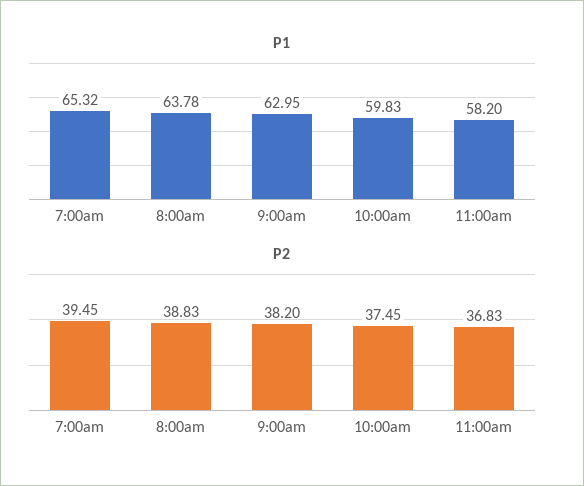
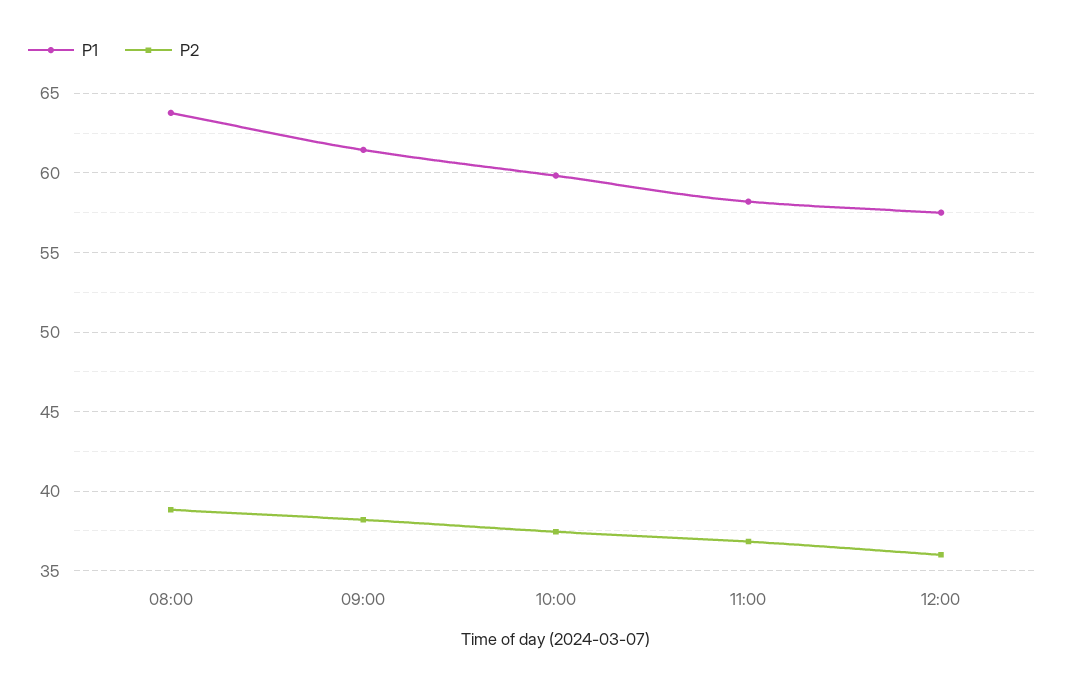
P1, 7:00am: 65.32 -> none
P1, 9:00am: 62.95 -> 61.5
P2, 7:00am: 39.45 -> none
P1, 12:00: none -> 57.5
P2, 12:00: none -> 36

